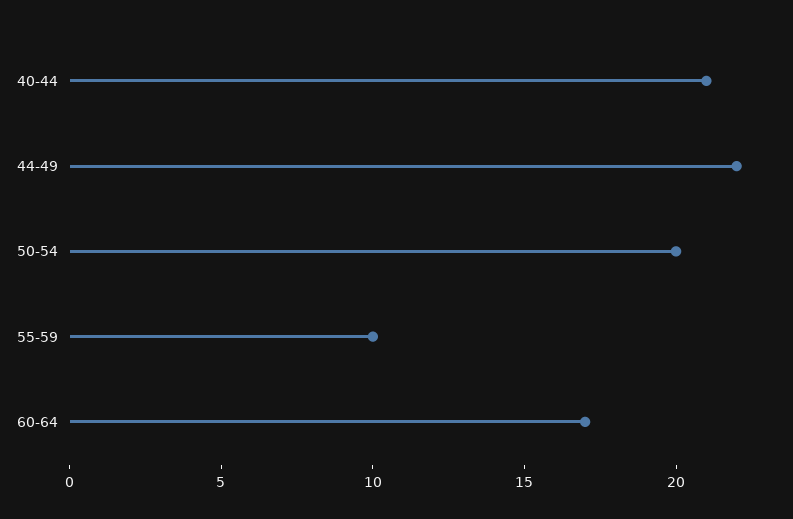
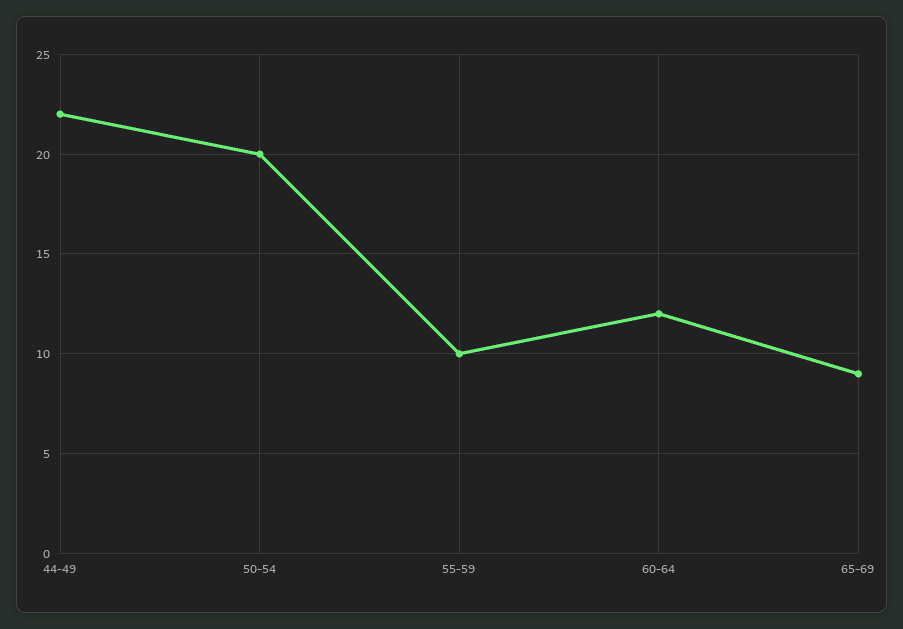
40-44: 21 -> none
60-64: 17 -> 12
65-69: none -> 9

